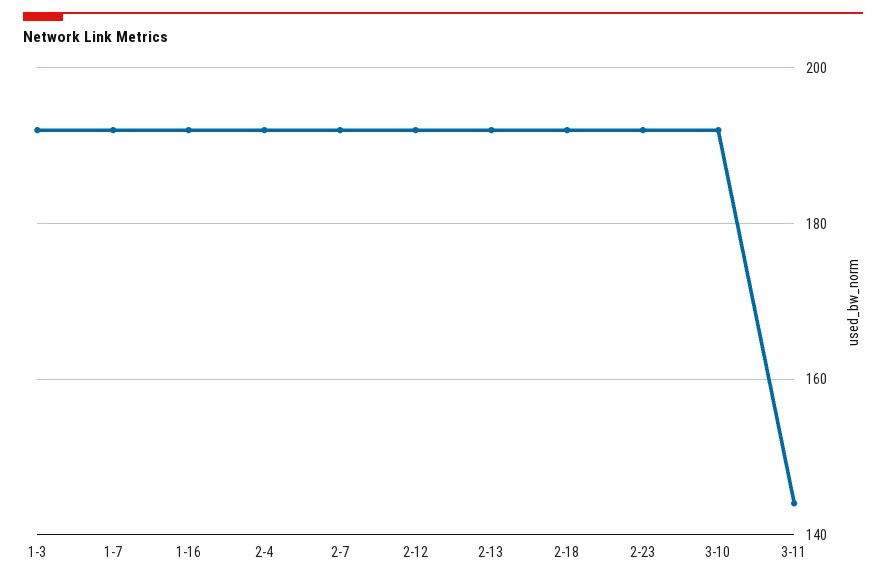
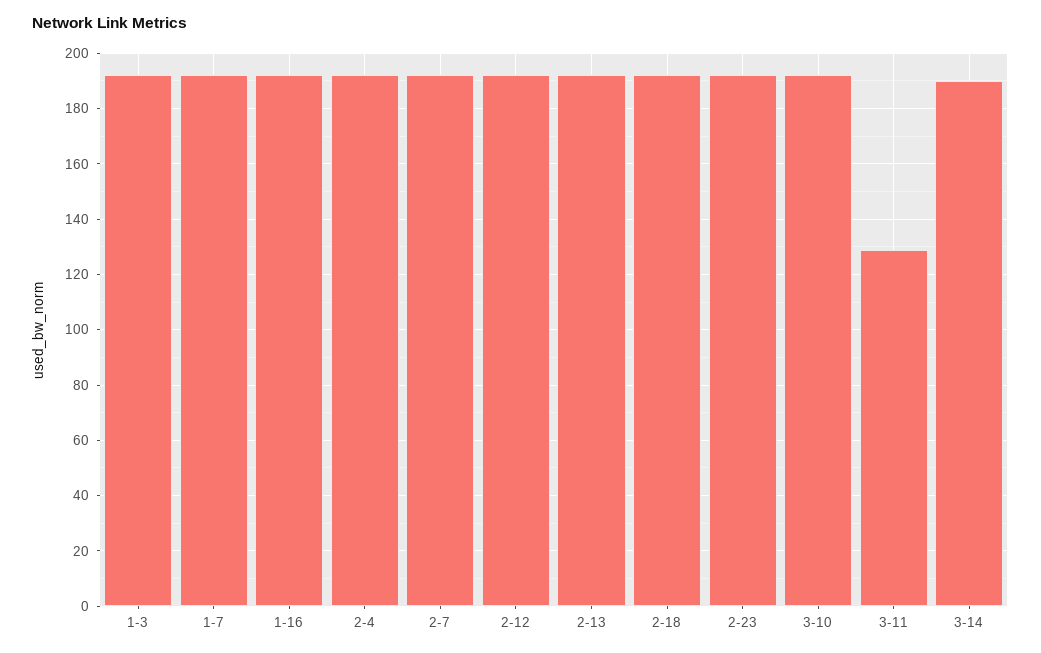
3-11: 145 -> 130
3-14: none -> 190

